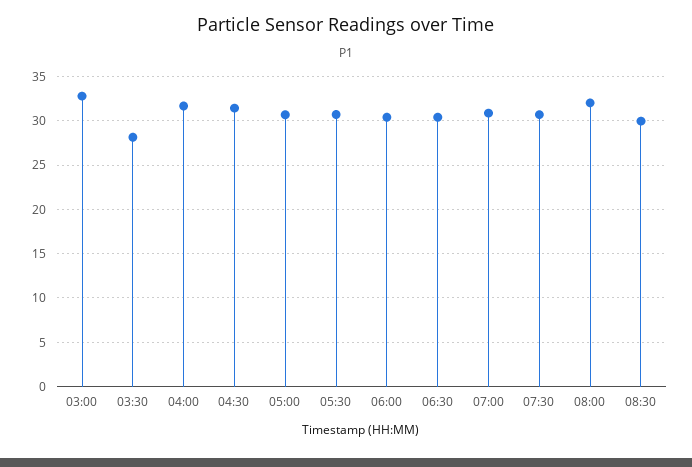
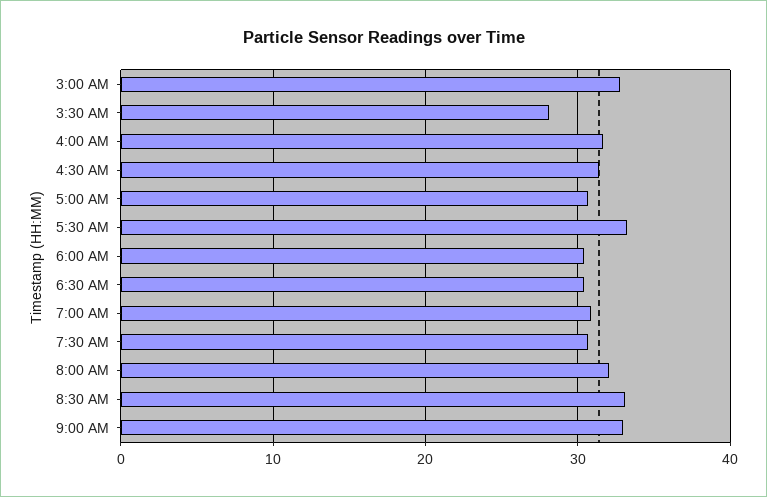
05:30: 31 -> 33
08:30: 30 -> 33
9:00 AM: none -> 33

